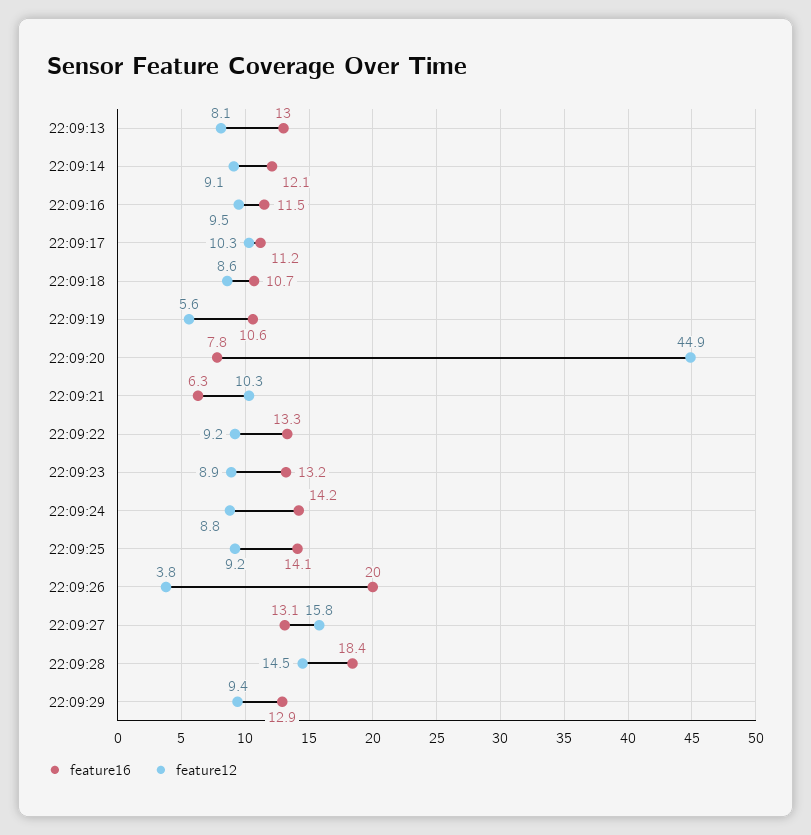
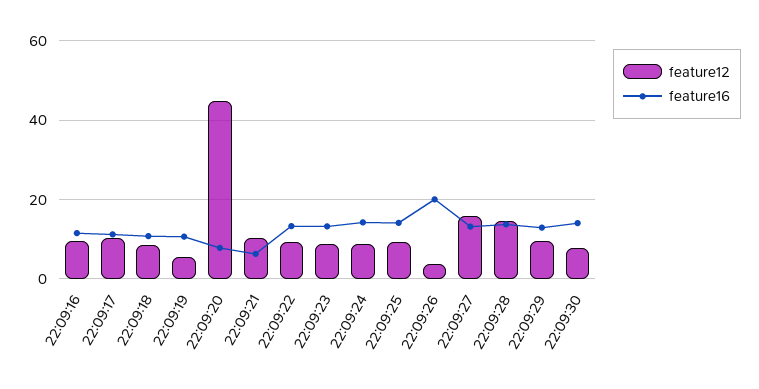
feature16, 22:09:13: 13 -> none
feature12, 22:09:13: 8.1 -> none
feature16, 22:09:14: 12.1 -> none
feature12, 22:09:14: 9.1 -> none
feature16, 22:09:28: 18.4 -> 14
feature12, 22:09:30: none -> 8
feature16, 22:09:30: none -> 14

